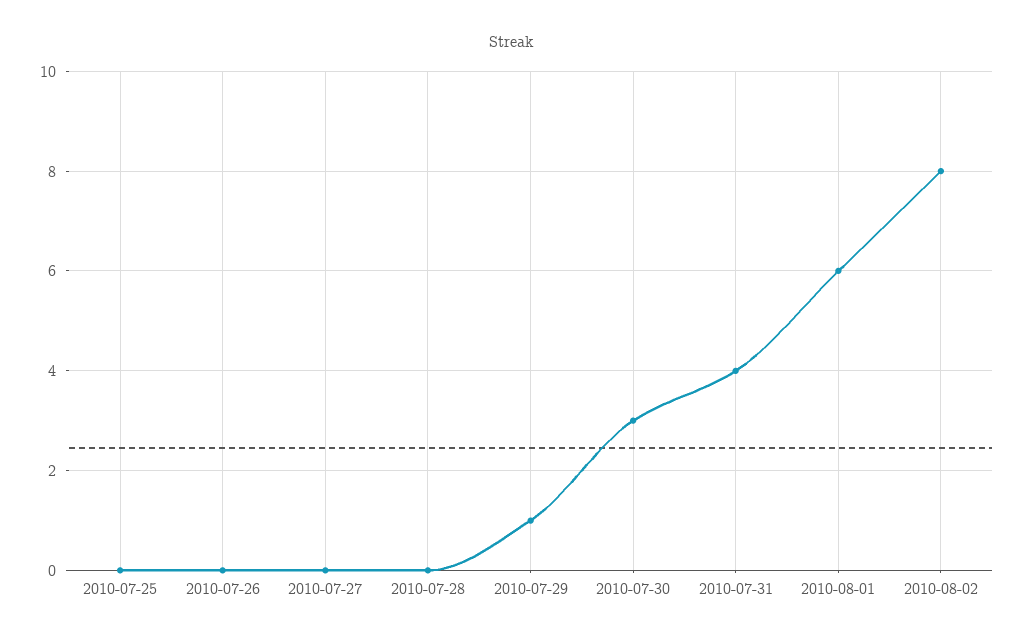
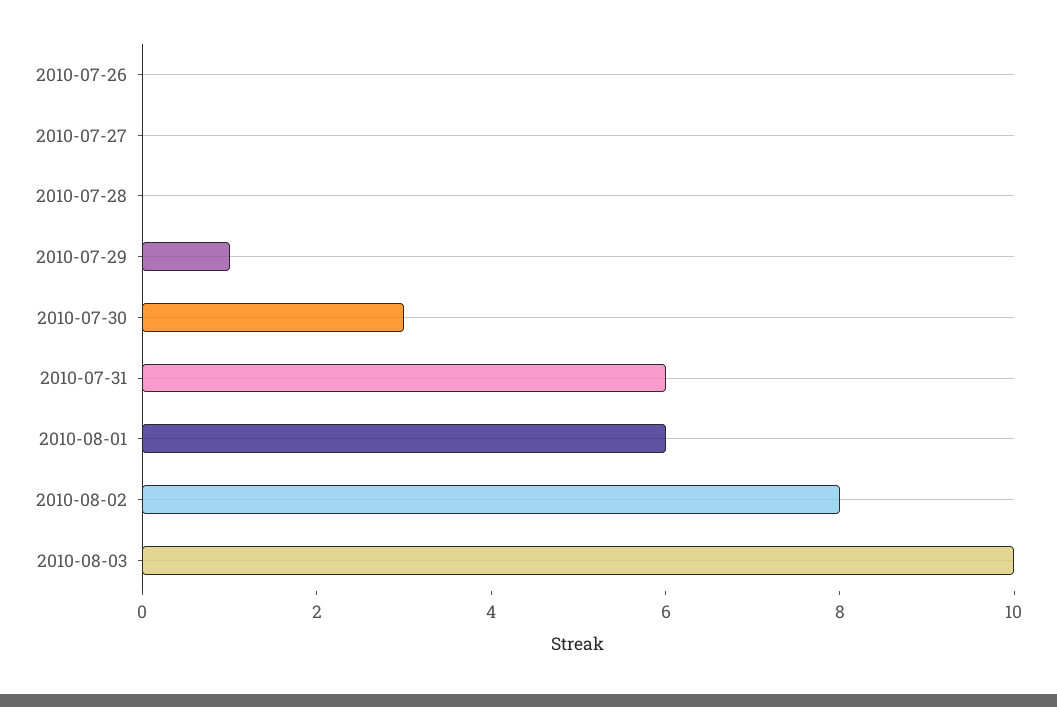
2010-07-25: 0 -> none
2010-07-31: 4 -> 6
2010-08-03: none -> 10

